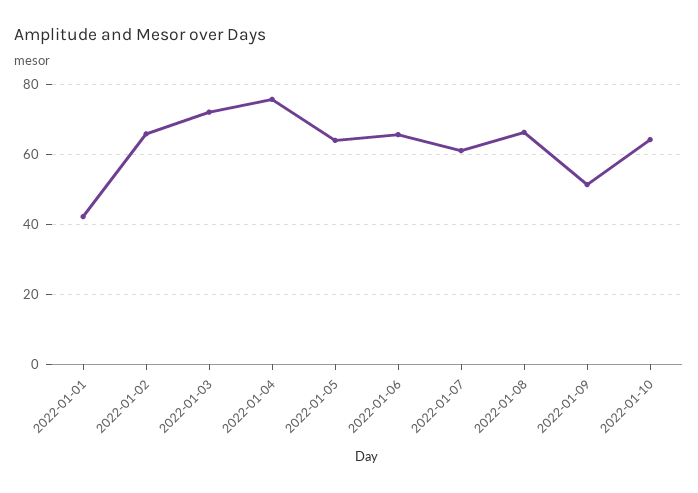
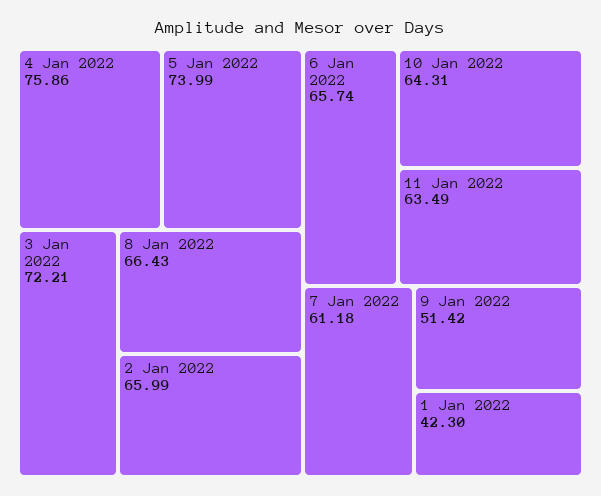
2022-01-05: 64 -> 73.99
11 Jan 2022: none -> 63.49

